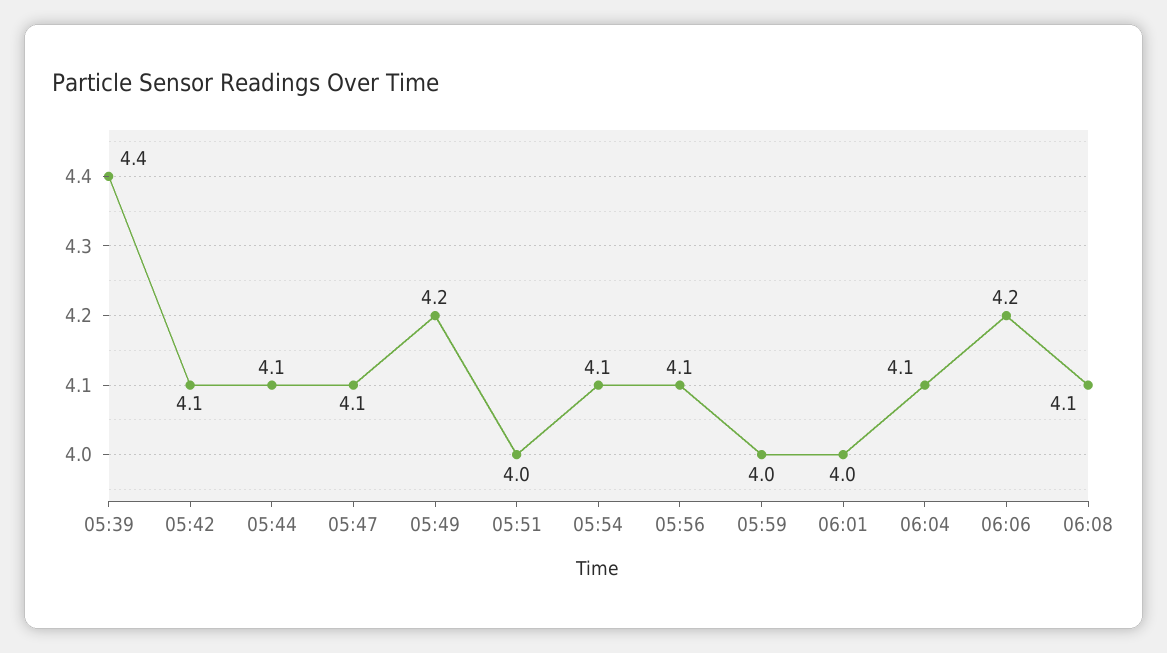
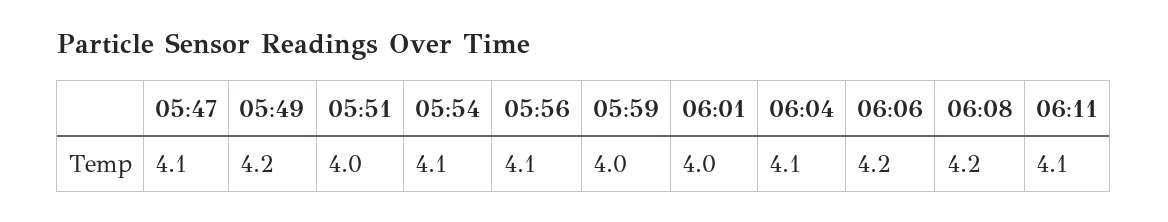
05:39: 4.4 -> none
05:42: 4.1 -> none
05:44: 4.1 -> none
06:08: 4.1 -> 4.2
06:11: none -> 4.1

